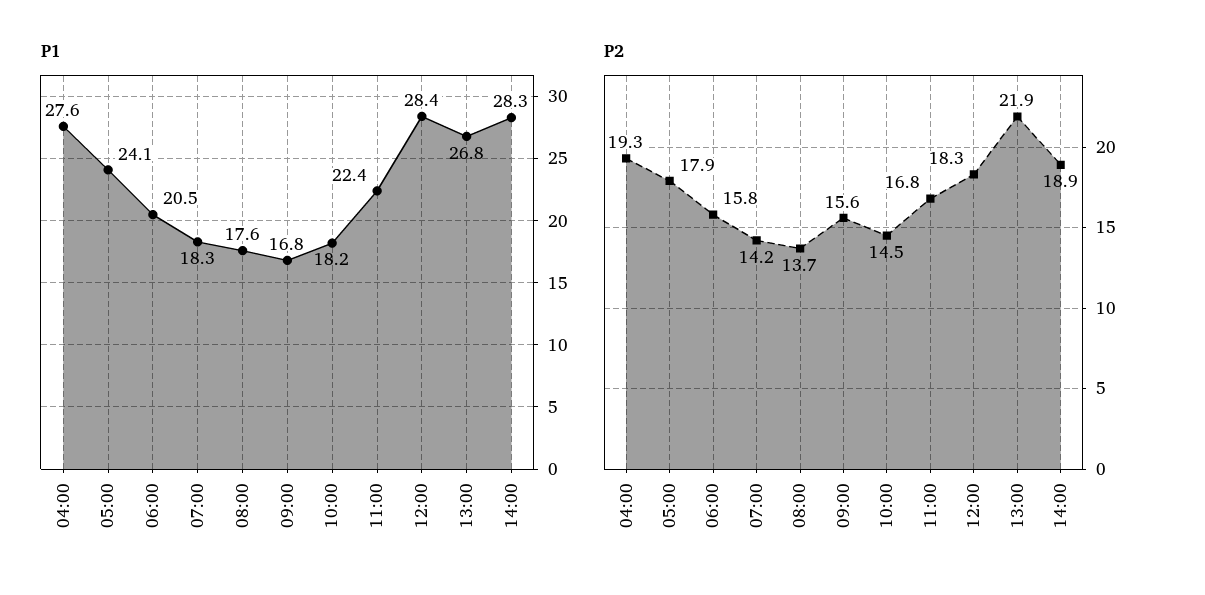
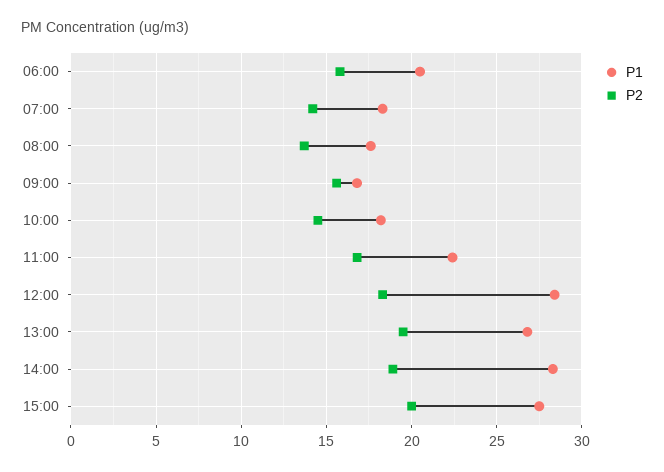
P1, 04:00: 27.6 -> none
P1, 05:00: 24.1 -> none
P2, 04:00: 19.3 -> none
P2, 05:00: 17.9 -> none
P2, 13:00: 21.9 -> 19.5
P1, 15:00: none -> 27.5
P2, 15:00: none -> 20

